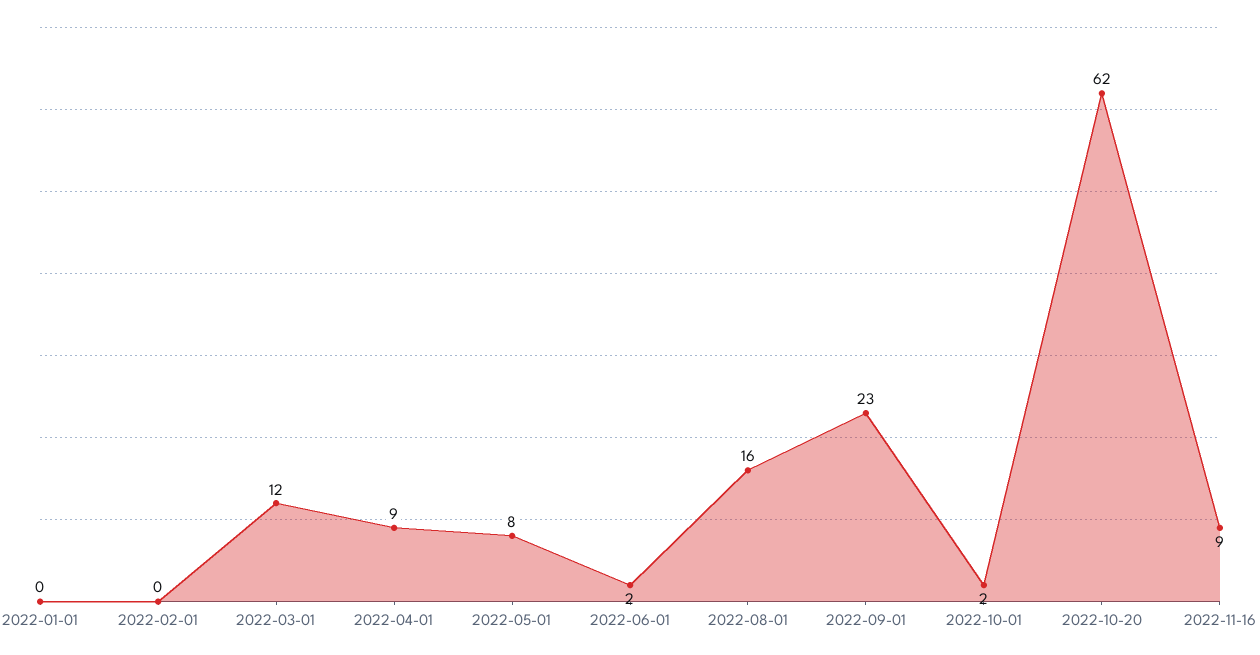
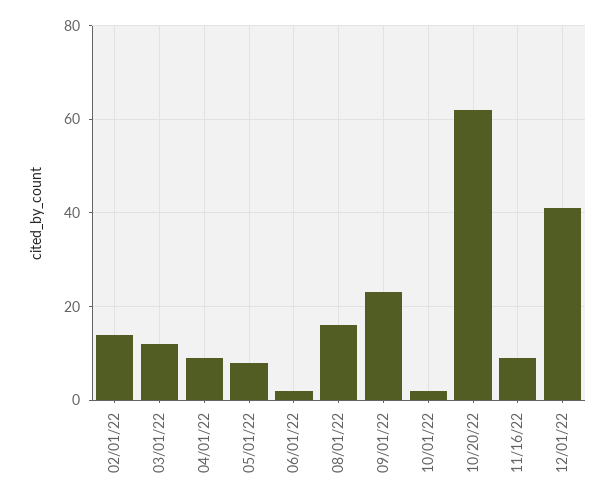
2022-01-01: 0 -> none
2022-02-01: 0 -> 15
12/01/22: none -> 40

